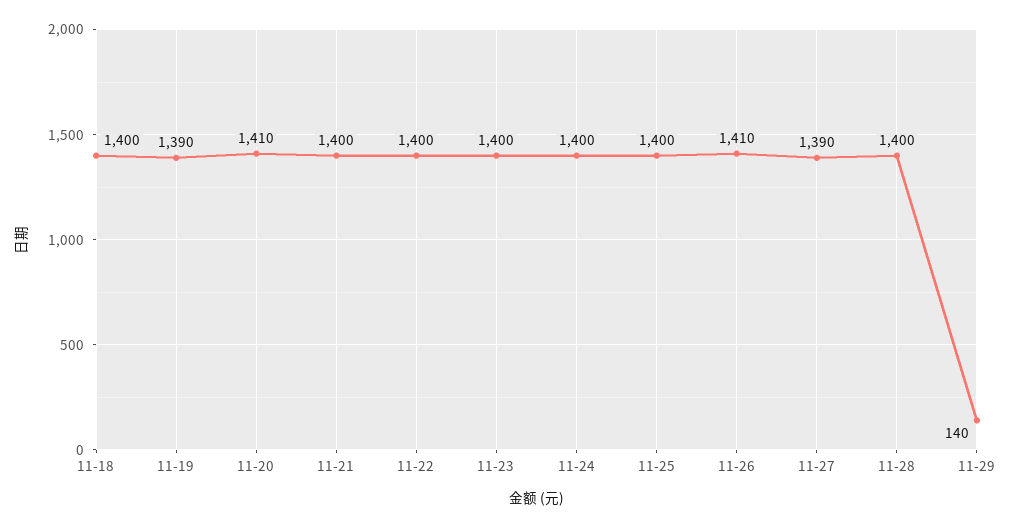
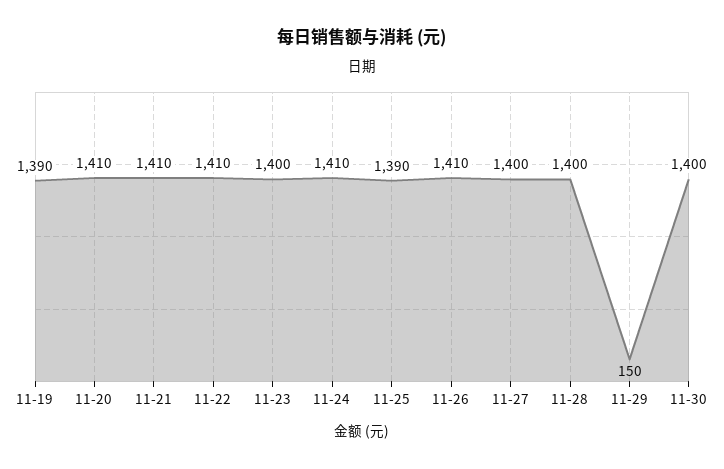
11-18: 1400 -> none
11-21: 1400 -> 1410
11-22: 1400 -> 1410
11-24: 1400 -> 1410
11-25: 1400 -> 1390
11-27: 1390 -> 1400
11-29: 140 -> 150
11-30: none -> 1400

